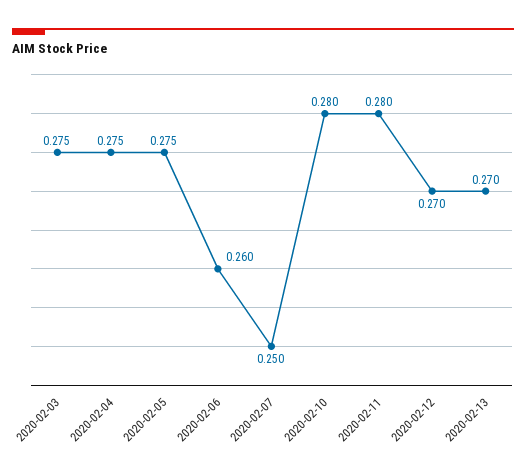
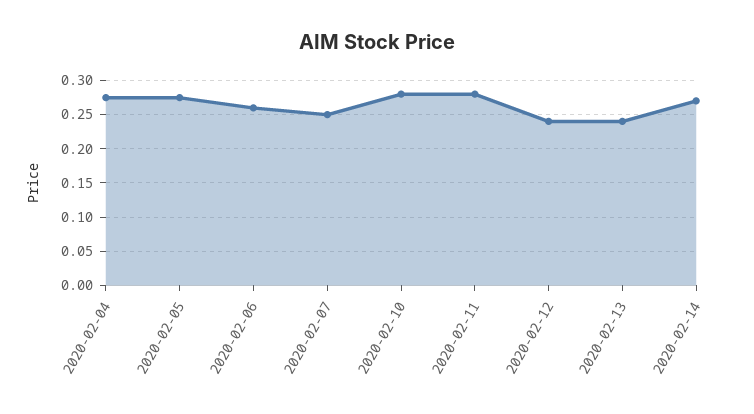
2020-02-03: 0.275 -> none
2020-02-12: 0.27 -> 0.24
2020-02-13: 0.27 -> 0.24
2020-02-14: none -> 0.27

